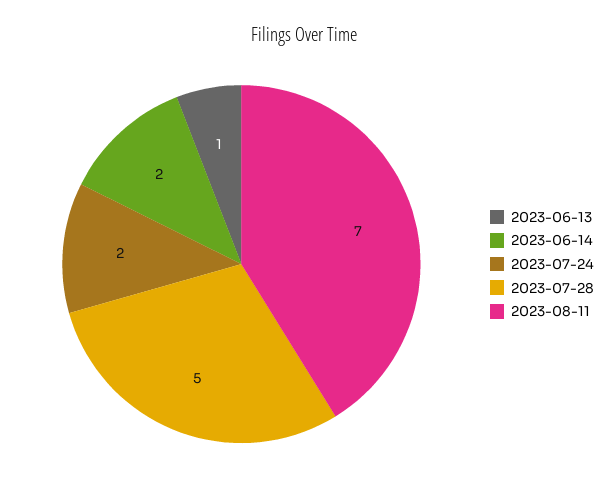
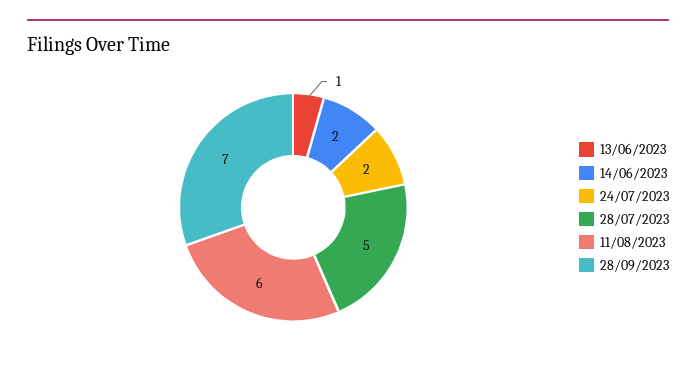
2023-08-11: 7 -> 6
28/09/2023: none -> 7

